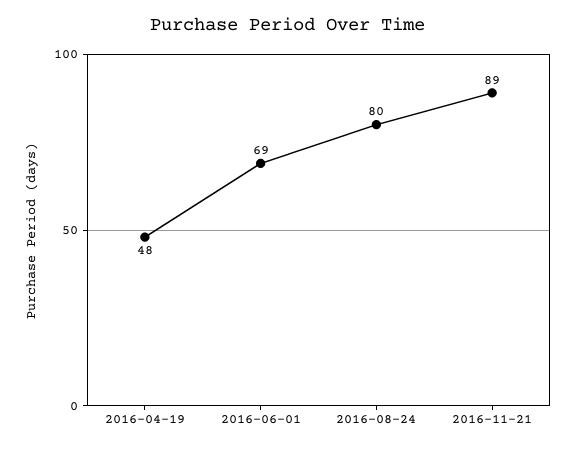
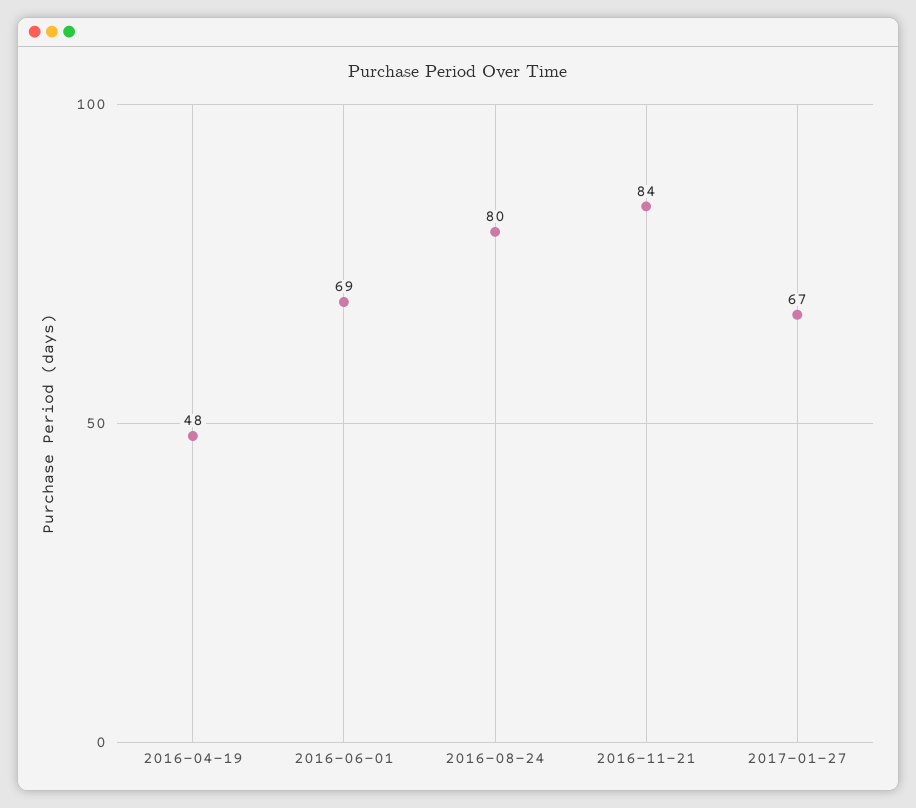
2016-11-21: 89 -> 84
2017-01-27: none -> 67

